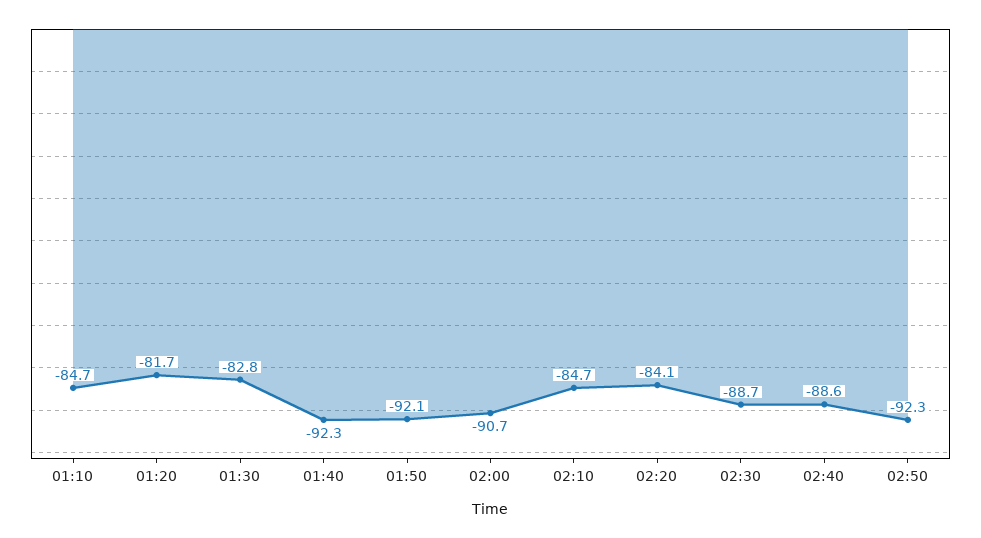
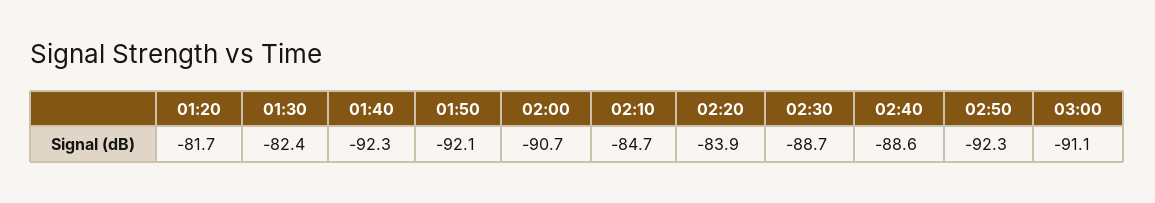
01:10: -84.7 -> none
01:30: -82.8 -> -82.4
02:20: -84.1 -> -83.9
03:00: none -> -91.1

